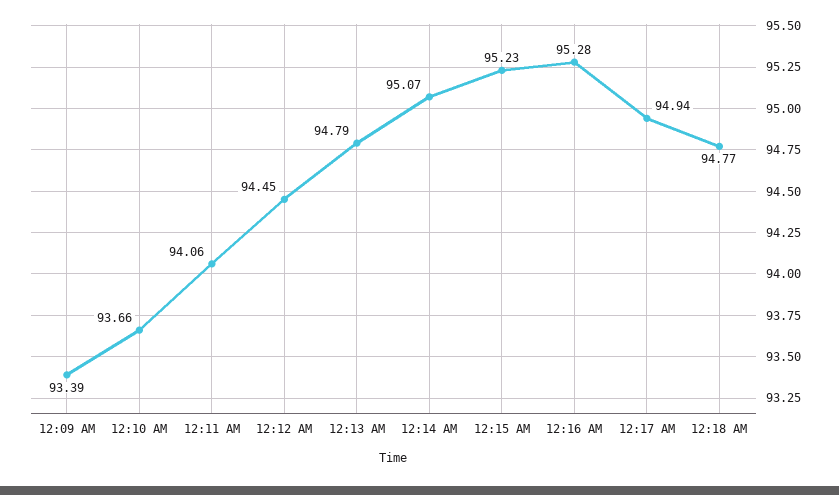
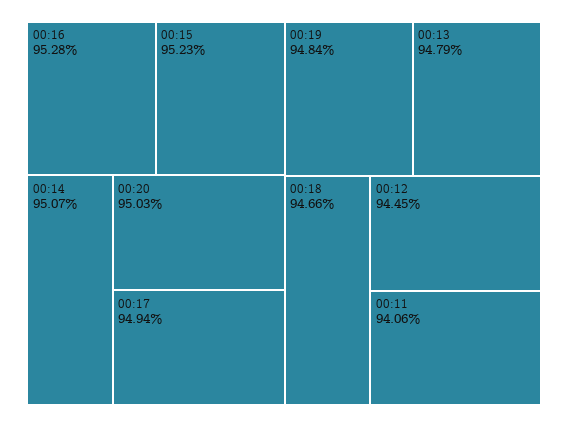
12:09 AM: 93.39 -> none
12:10 AM: 93.66 -> none
12:18 AM: 94.77 -> 94.66
00:20: none -> 95.03
00:19: none -> 94.84

